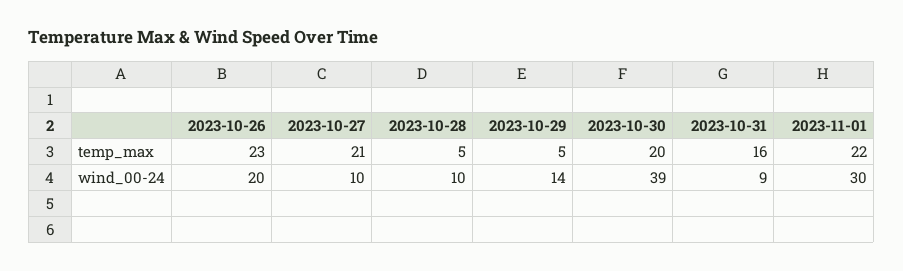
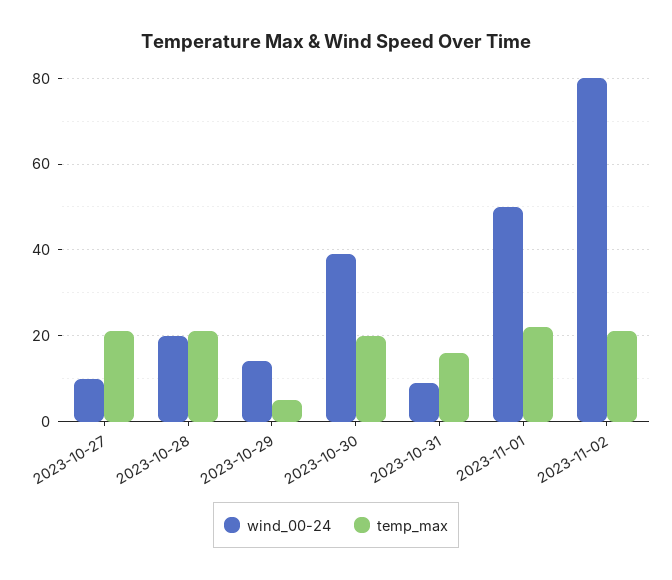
temp_max, 2023-10-26: 23 -> none
temp_max, 2023-10-28: 5 -> 20
wind_00-24, 2023-10-26: 20 -> none
wind_00-24, 2023-10-28: 10 -> 20
wind_00-24, 2023-11-01: 30 -> 50
wind_00-24, 2023-11-02: none -> 80
temp_max, 2023-11-02: none -> 20

